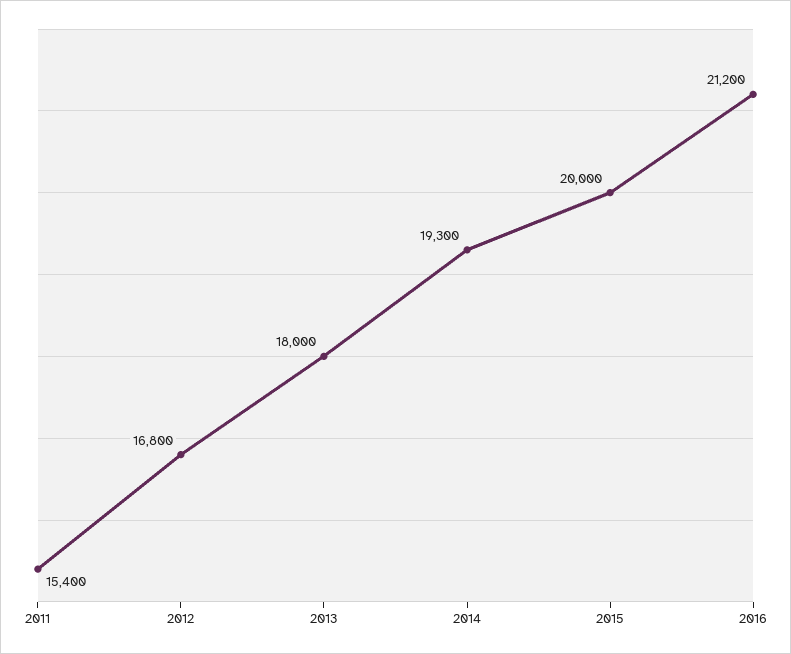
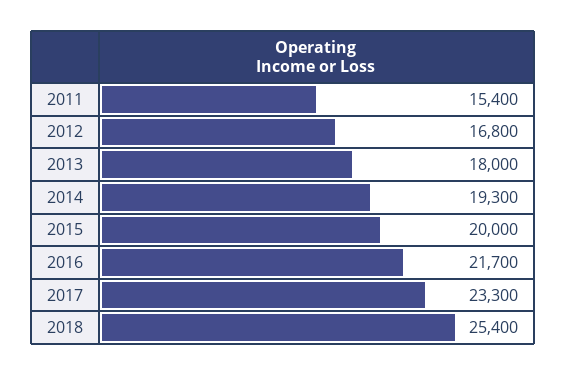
2016: 21200 -> 21700
2017: none -> 23300
2018: none -> 25400

